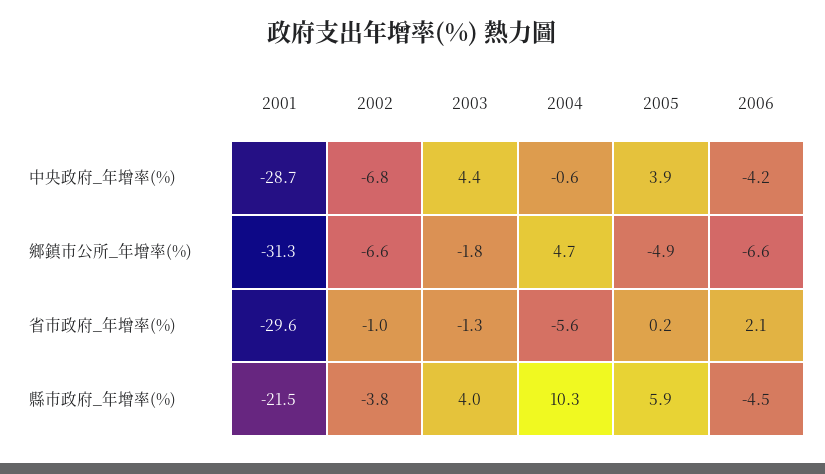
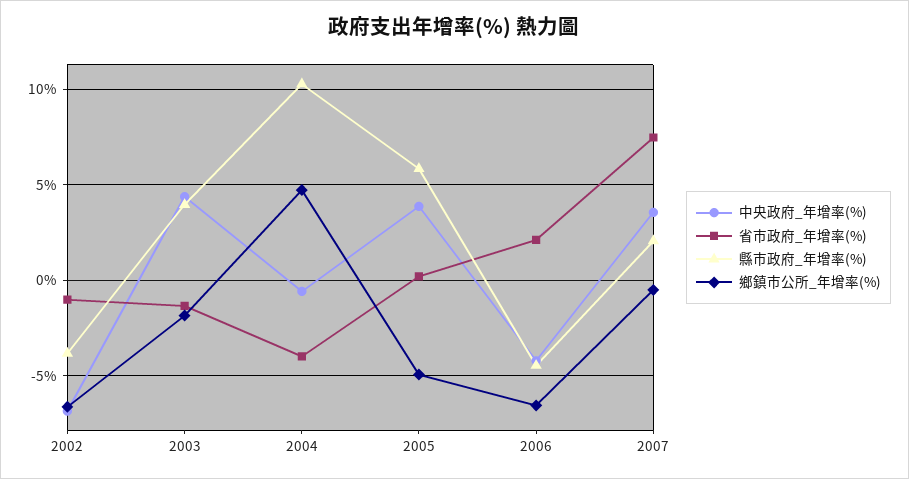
中央政府_年增率(%), 2001: -28.7 -> none
鄉鎮市公所_年增率(%), 2001: -31.3 -> none
省市政府_年增率(%), 2001: -29.6 -> none
省市政府_年增率(%), 2004: -5.6 -> -4
縣市政府_年增率(%), 2001: -21.5 -> none
中央政府_年增率(%), 2007: none -> 3.5
省市政府_年增率(%), 2007: none -> 7.5
縣市政府_年增率(%), 2007: none -> 2
鄉鎮市公所_年增率(%), 2007: none -> -0.5

